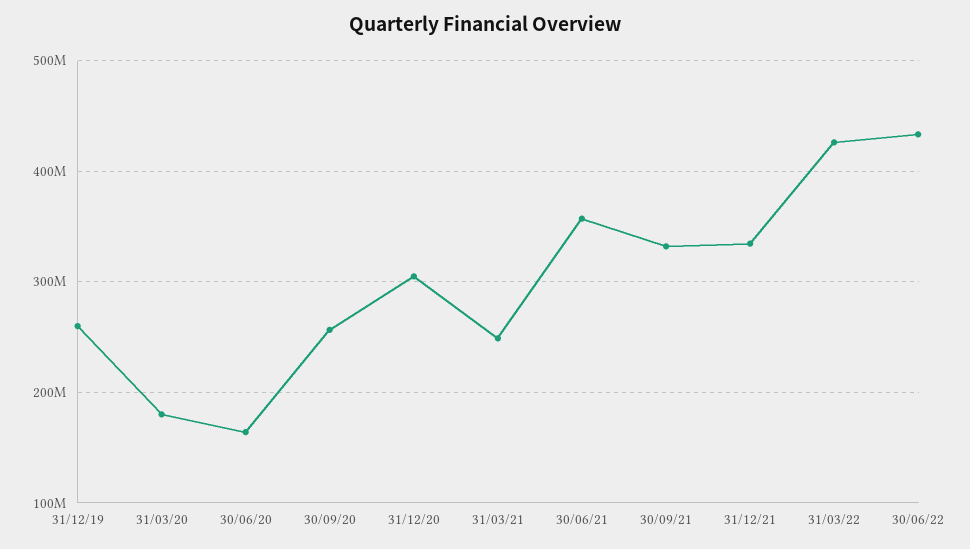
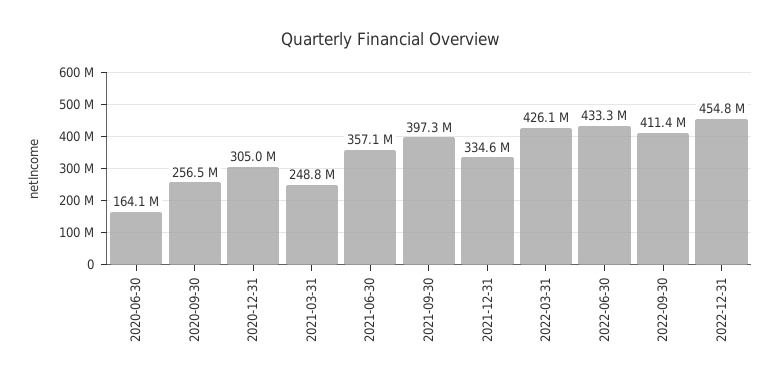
31/12/19: 260000000 -> none
31/03/20: 180000000 -> none
30/09/21: 330000000 -> 397300000
2022-09-30: none -> 411400000
2022-12-31: none -> 454800000

